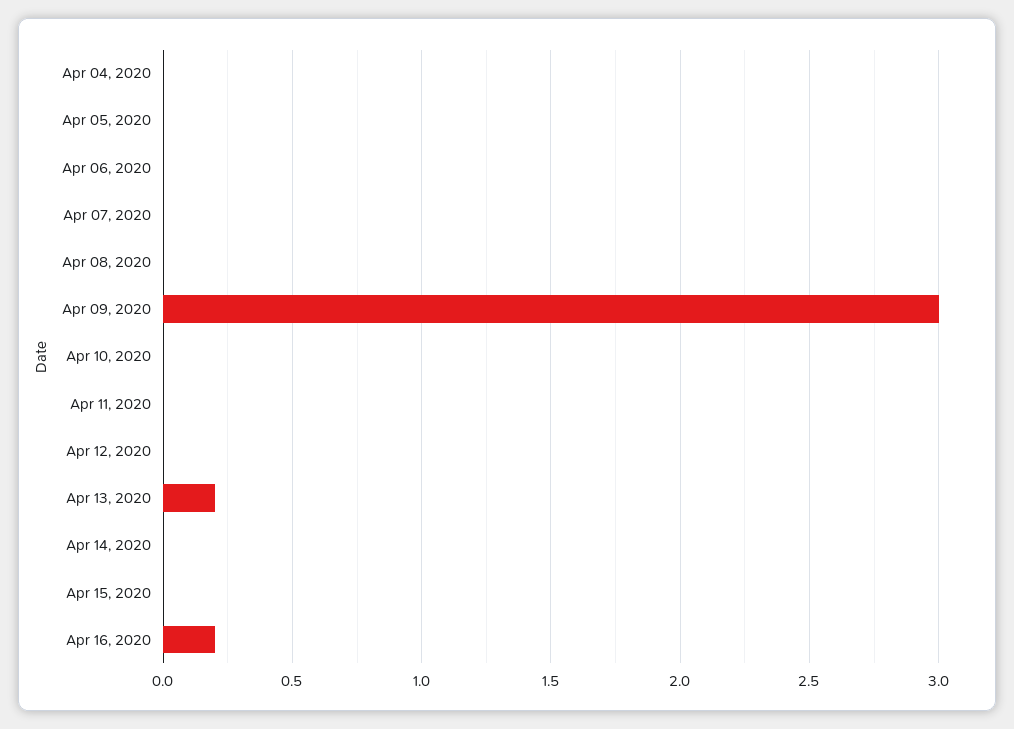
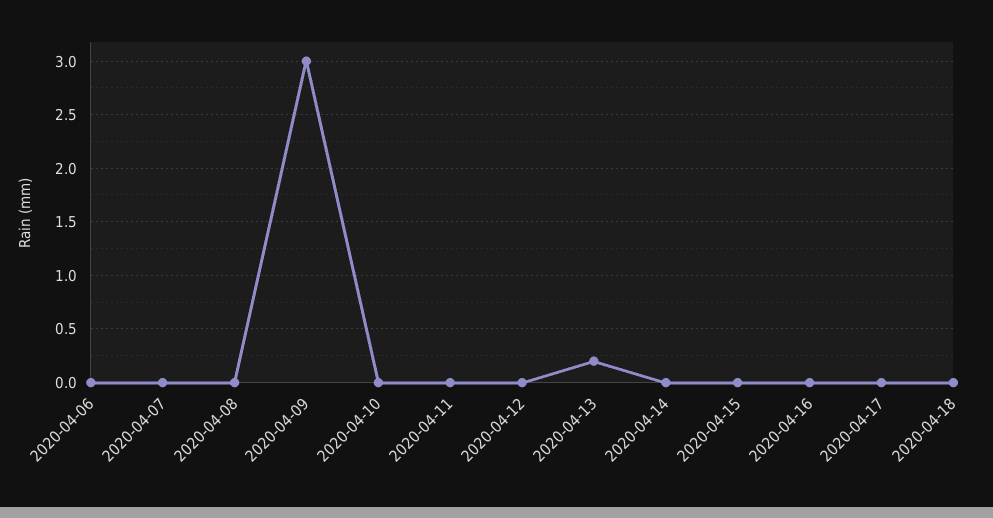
Apr 04, 2020: 0 -> none
Apr 05, 2020: 0 -> none
Apr 16, 2020: 0.2 -> 0
2020-04-17: none -> 0
2020-04-18: none -> 0

